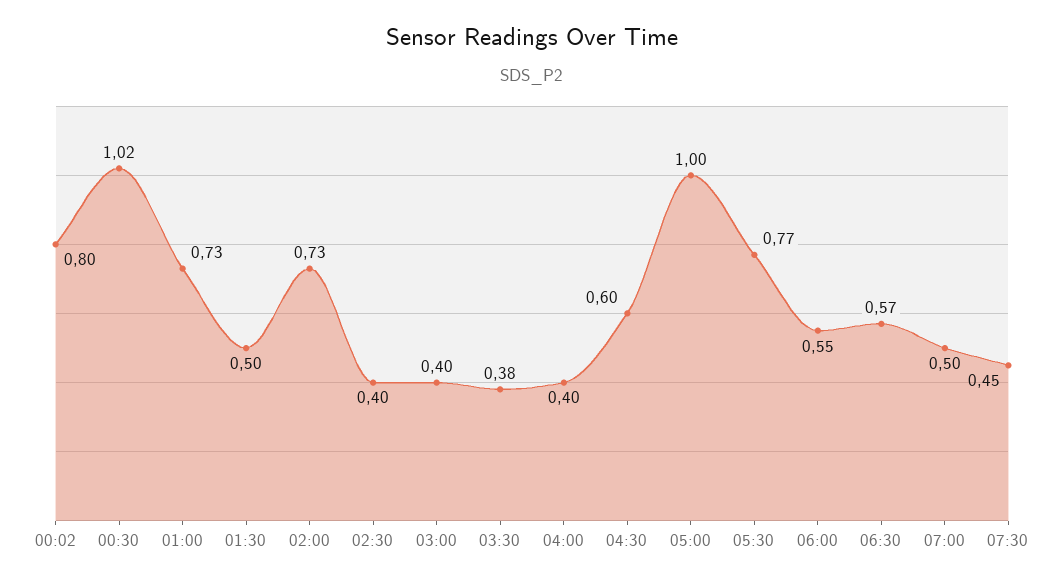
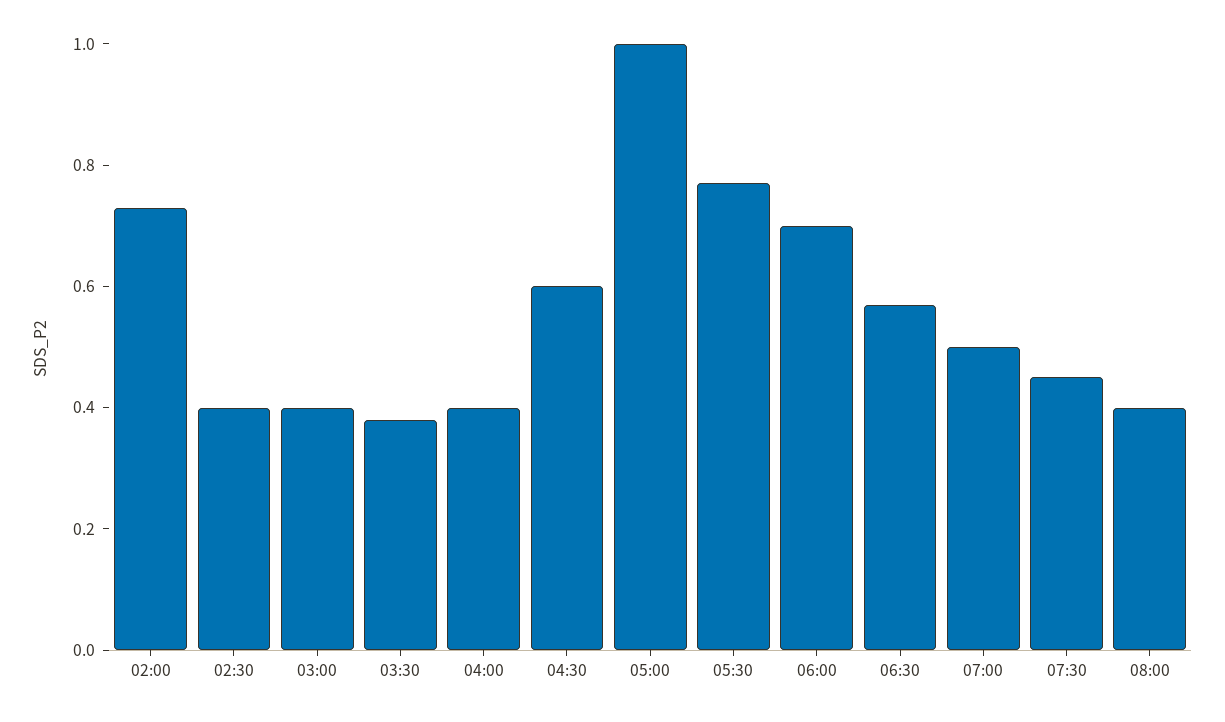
00:02: 0.8 -> none
00:30: 1.02 -> none
01:00: 0.73 -> none
01:30: 0.5 -> none
06:00: 0.55 -> 0.7
08:00: none -> 0.4

